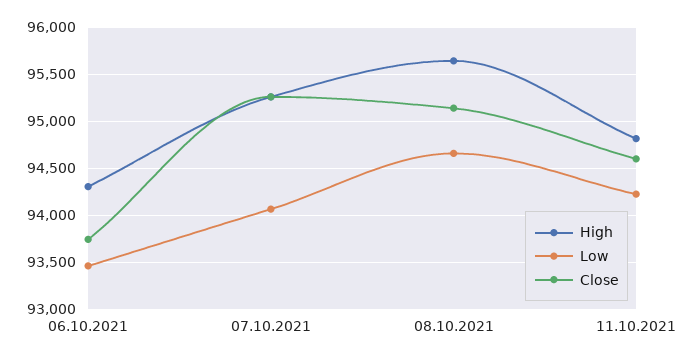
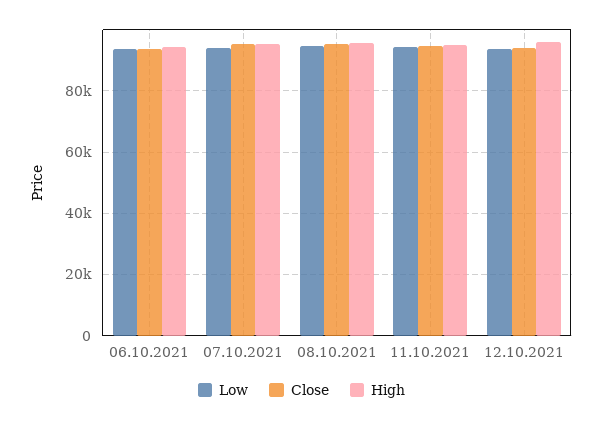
Low, 12.10.2021: none -> 94000
Close, 12.10.2021: none -> 94000
High, 12.10.2021: none -> 96000

